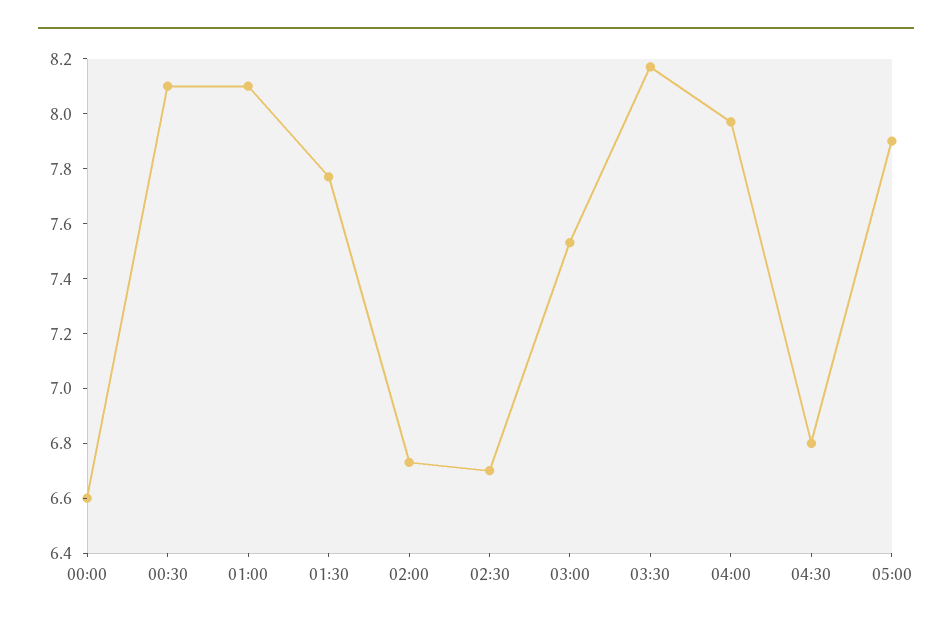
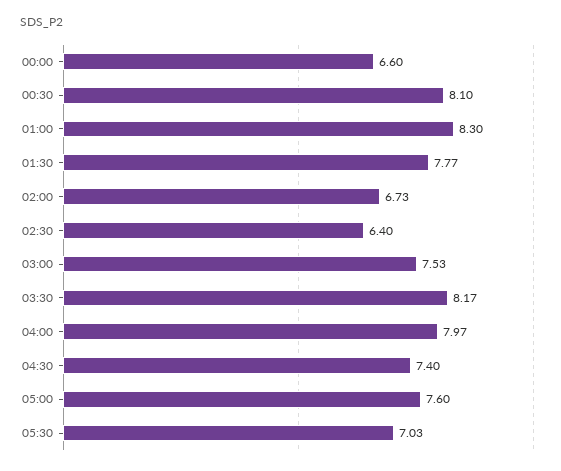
01:00: 8.1 -> 8.3
02:30: 6.7 -> 6.4
04:30: 6.8 -> 7.4
05:00: 7.9 -> 7.6
05:30: none -> 7.03

